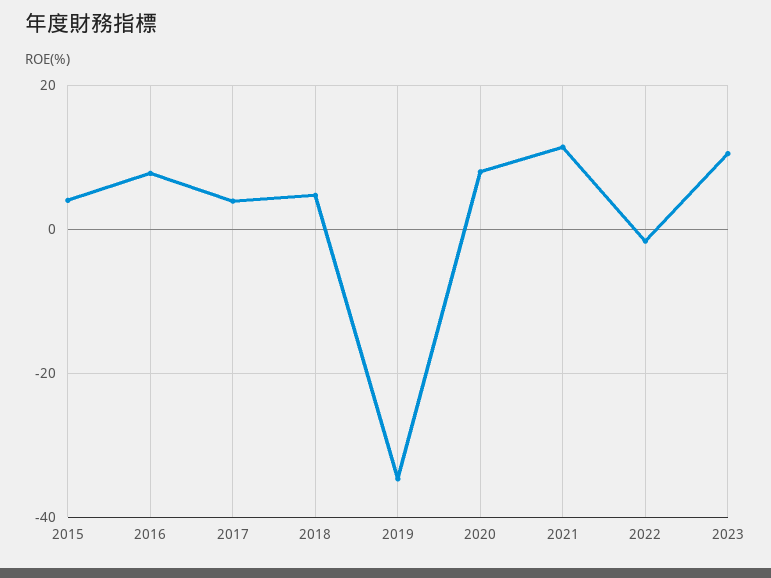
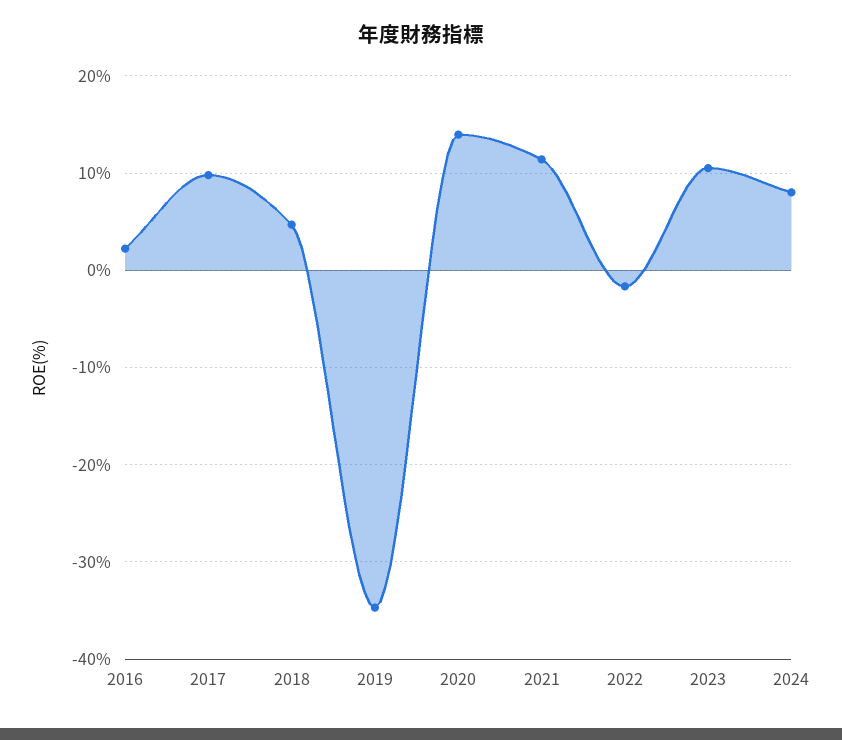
2015: 4 -> none
2016: 8 -> 2
2017: 4 -> 10
2020: 8 -> 14
2024: none -> 8

